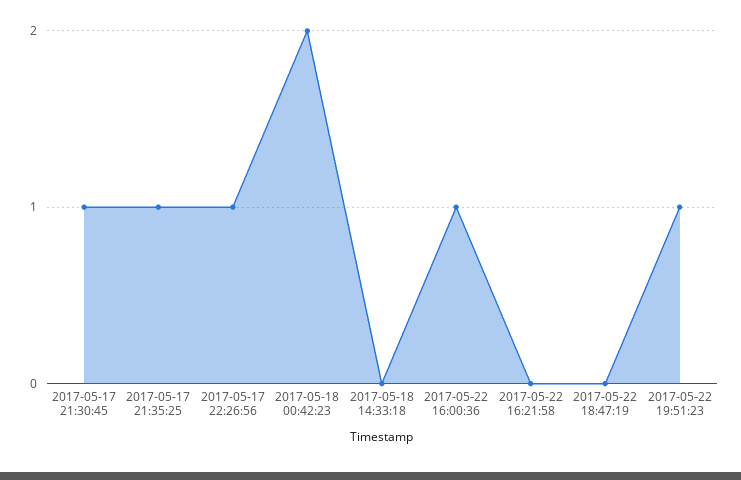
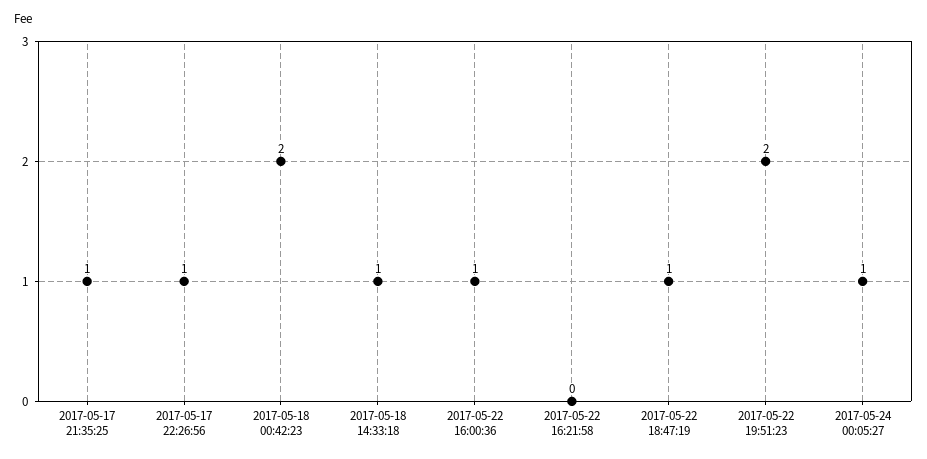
2017-05-17 21:30:45: 1 -> none
2017-05-18 14:33:18: 0 -> 1
2017-05-22 18:47:19: 0 -> 1
2017-05-22 19:51:23: 1 -> 2
2017-05-24 00:05:27: none -> 1

